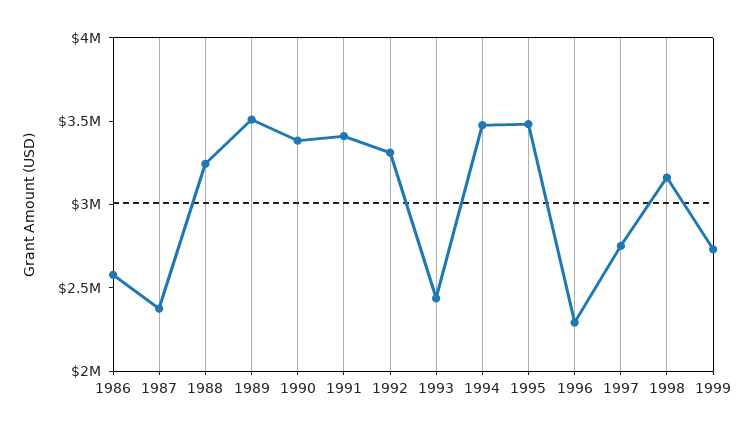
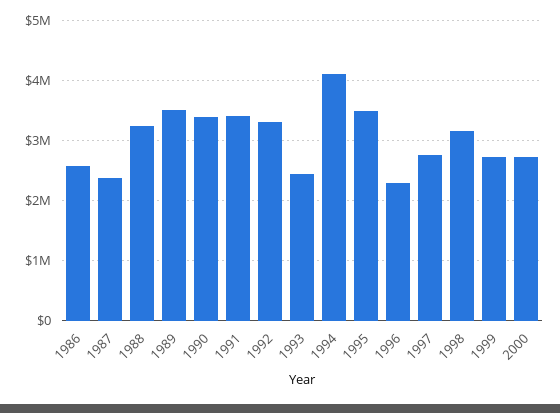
1994: 3500000 -> 4100000
2000: none -> 2700000

